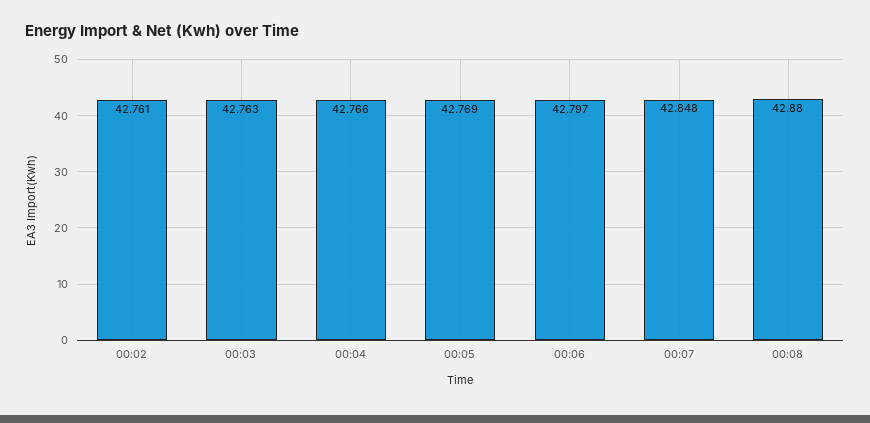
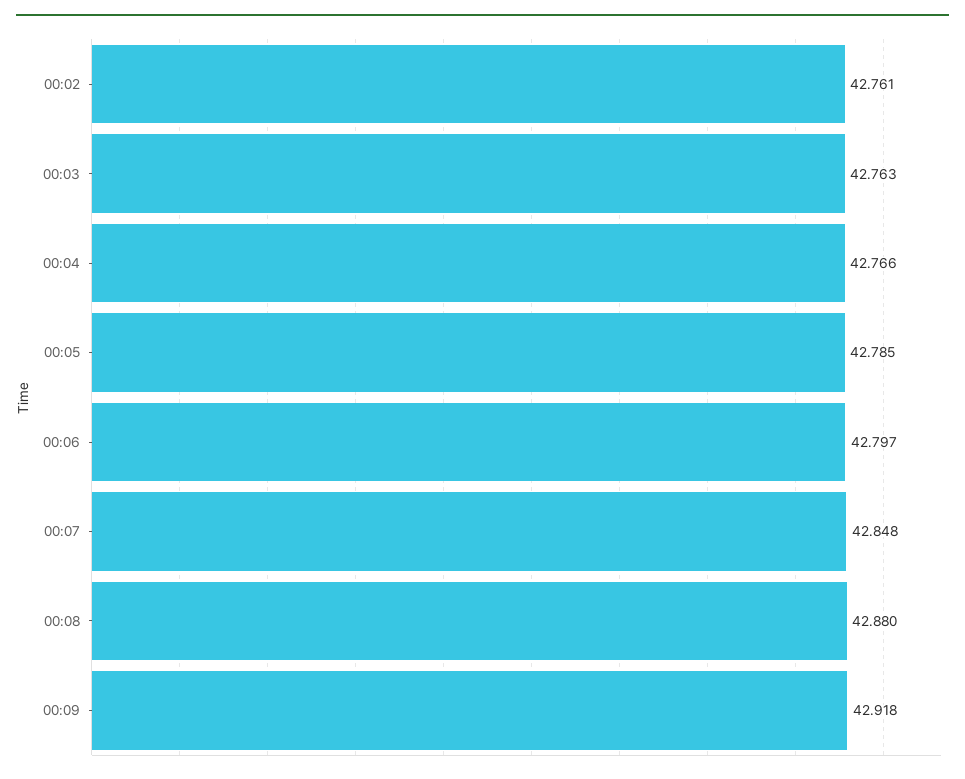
00:05: 42.769 -> 42.785
00:09: none -> 42.918

